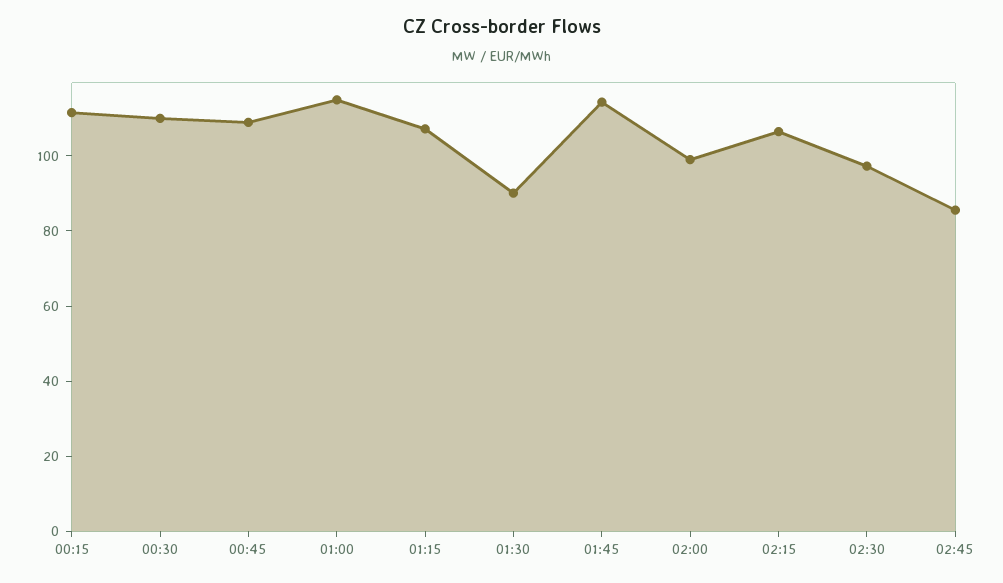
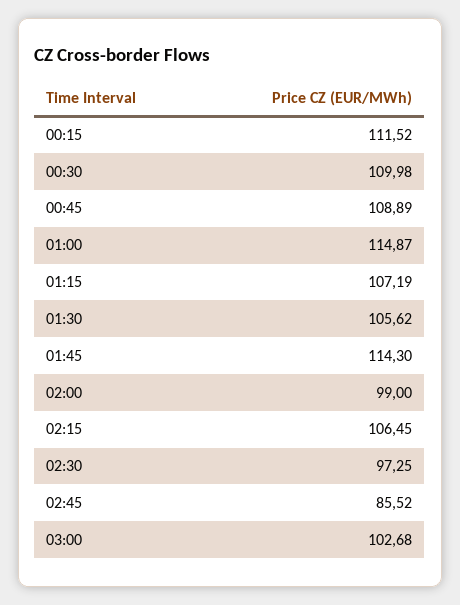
01:30: 90 -> 105.62
03:00: none -> 102.68

